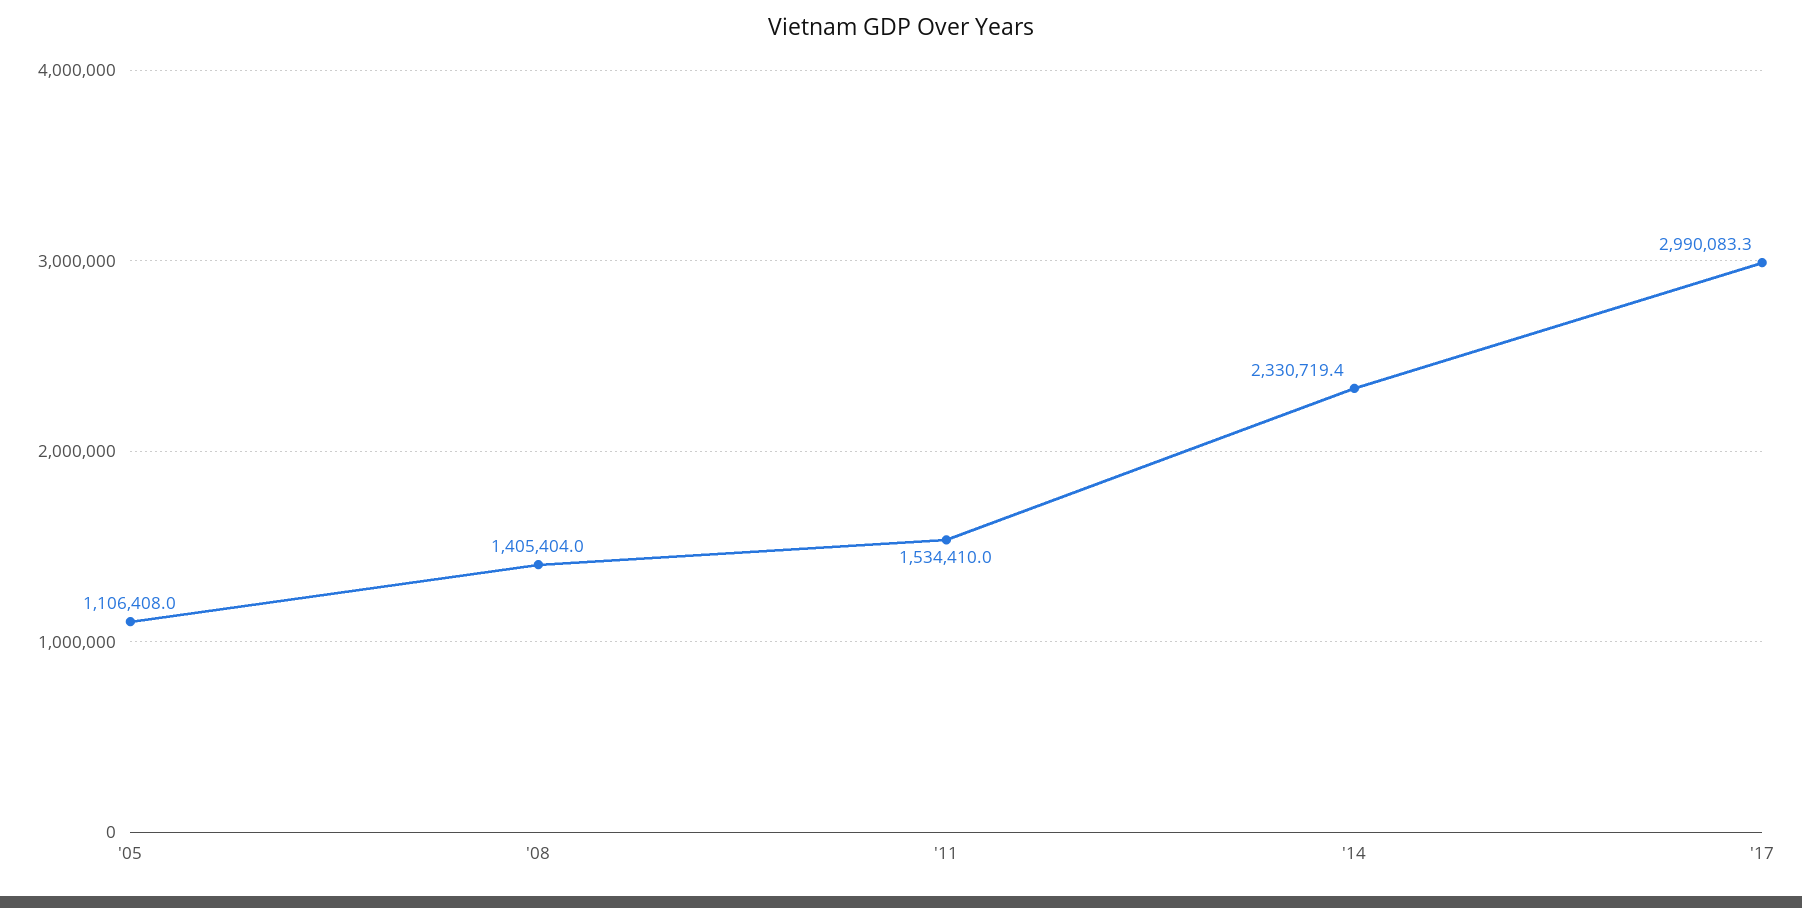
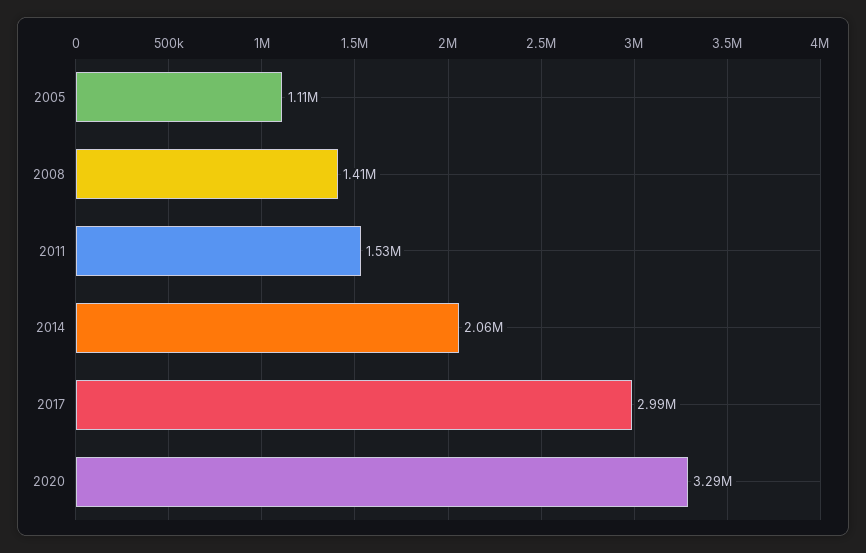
'14: 2330719.4 -> 2060000
2020: none -> 3290000

